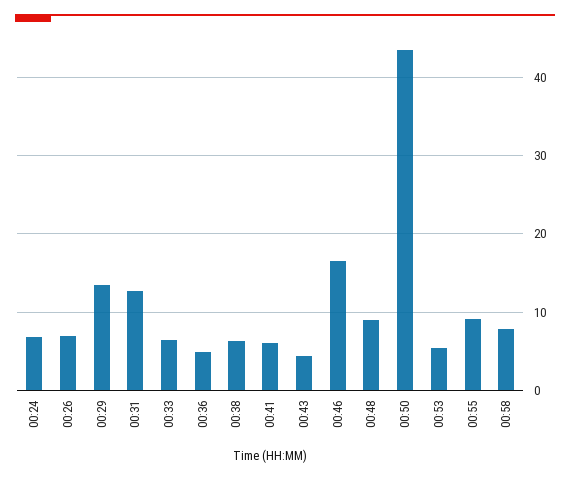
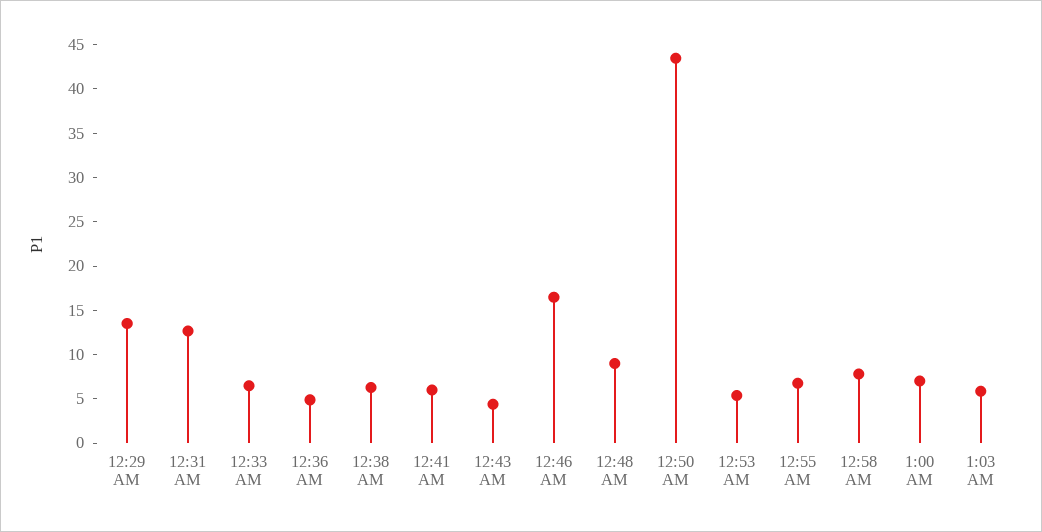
00:24: 7 -> none
00:26: 7 -> none
00:55: 9 -> 7
1:00 AM: none -> 7
1:03 AM: none -> 6

